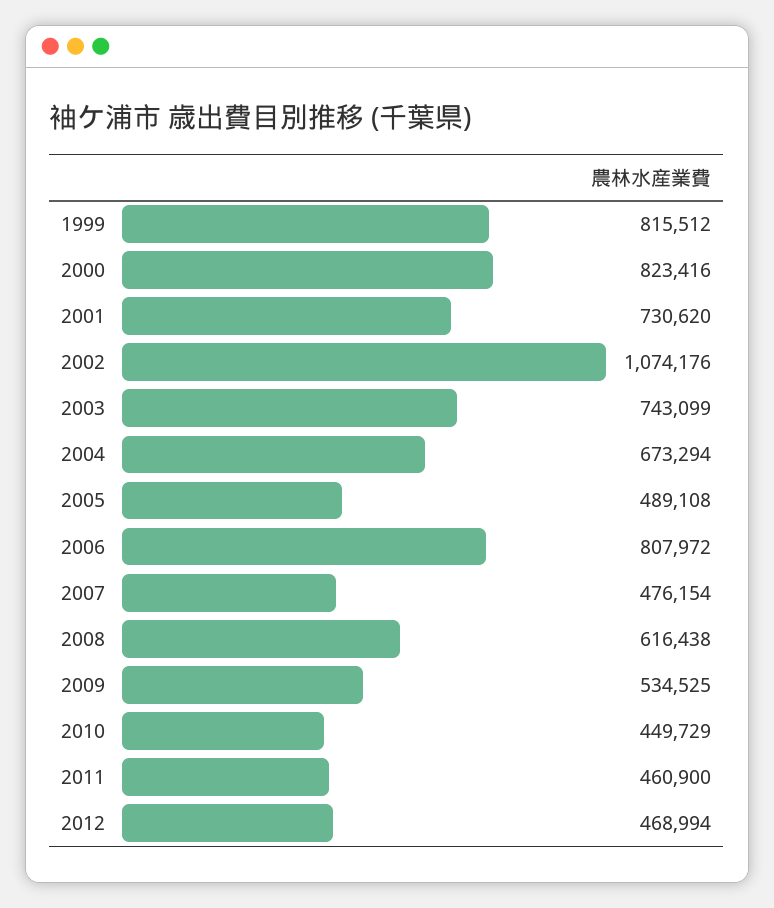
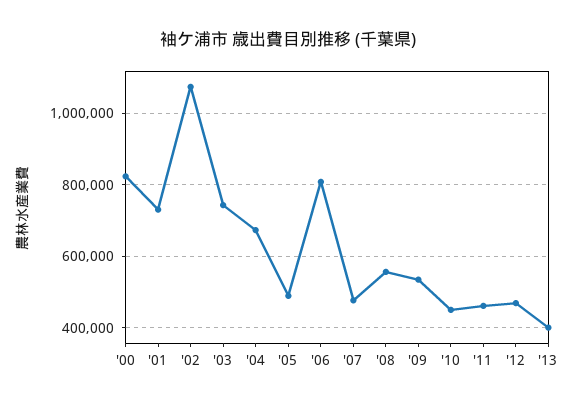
1999: 815512 -> none
2008: 616438 -> 560000
'13: none -> 400000

